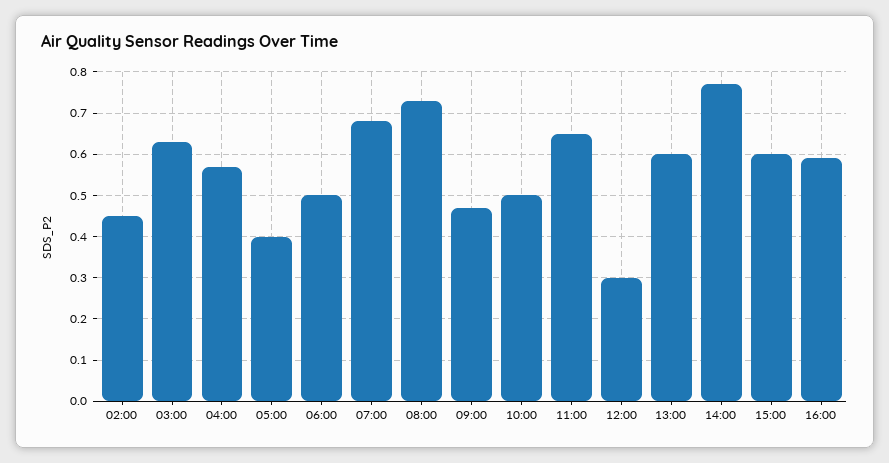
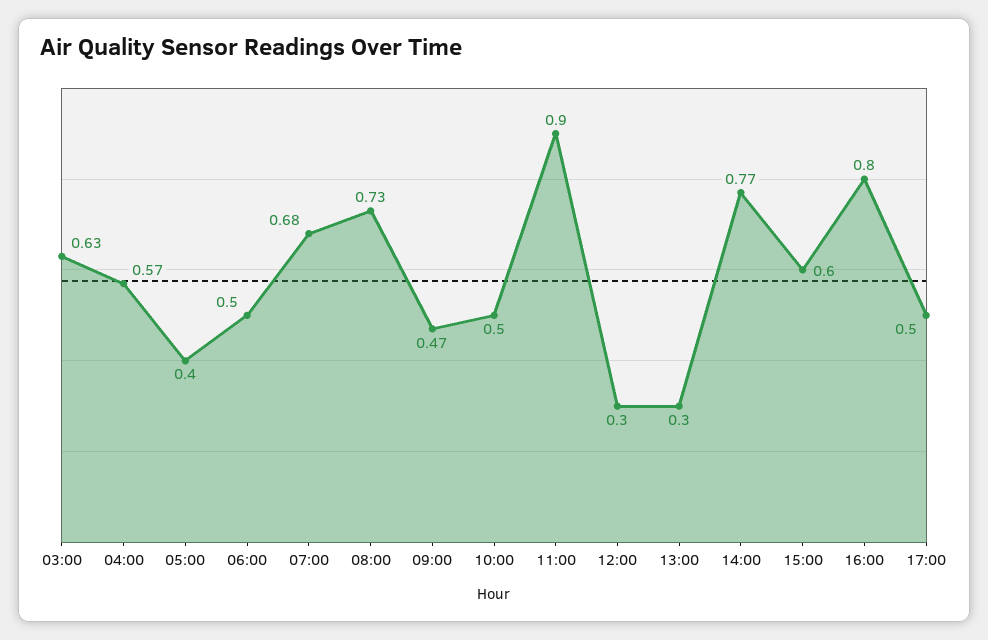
02:00: 0.45 -> none
11:00: 0.65 -> 0.9
13:00: 0.6 -> 0.3
16:00: 0.6 -> 0.8
17:00: none -> 0.5

